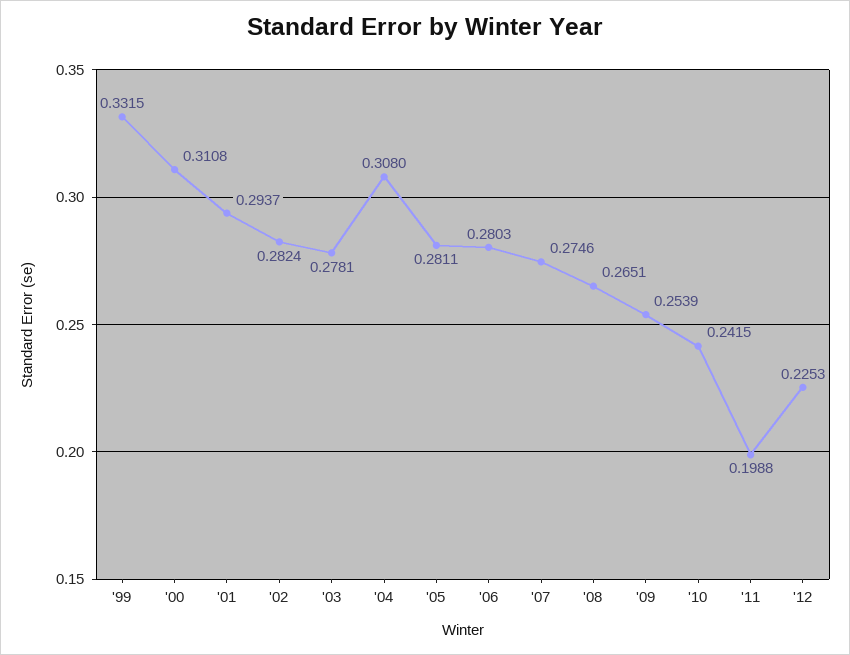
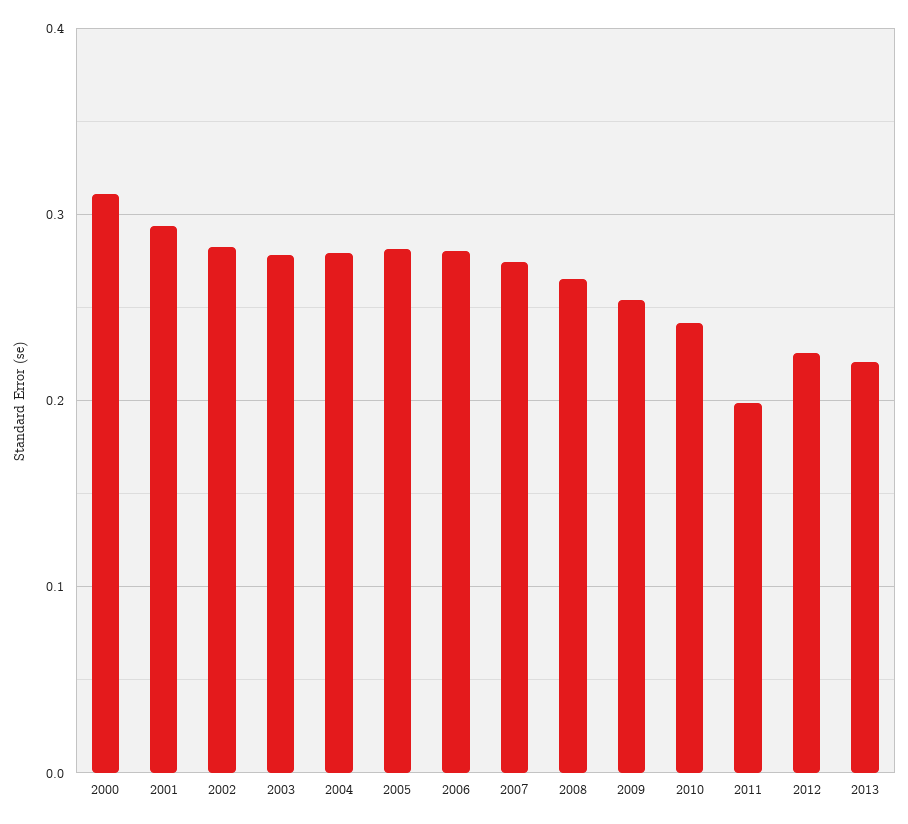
'99: 0.3315 -> none
'04: 0.308 -> 0.28
2013: none -> 0.22

